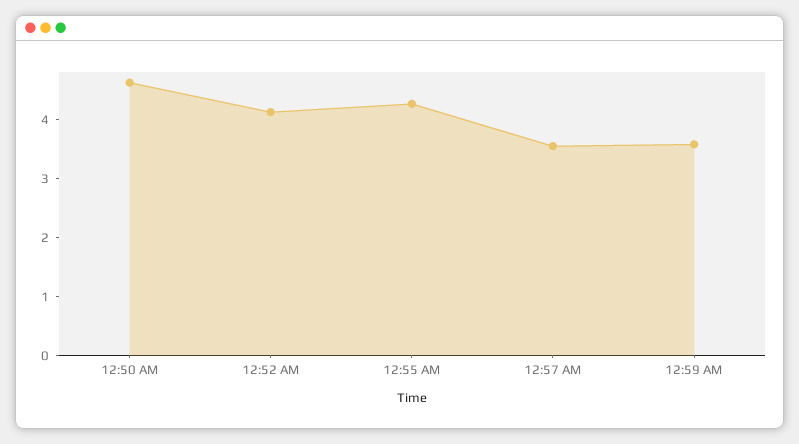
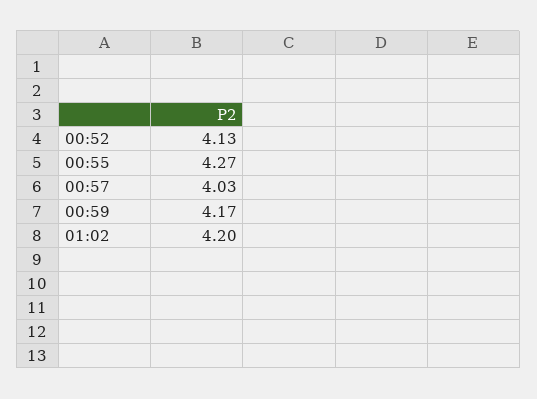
12:50 AM: 4.6 -> none
12:57 AM: 3.6 -> 4.03
12:59 AM: 3.6 -> 4.17
01:02: none -> 4.2

